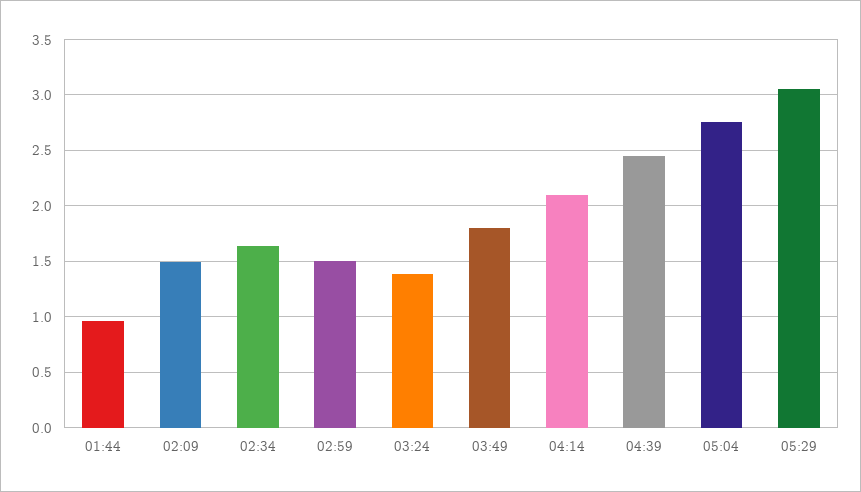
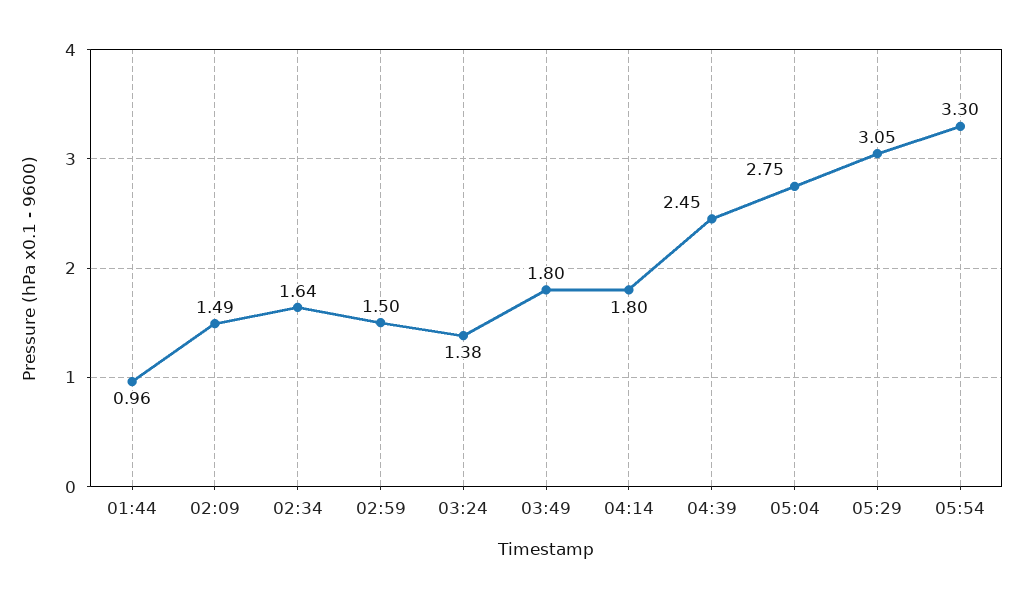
04:14: 2.1 -> 1.8
05:54: none -> 3.3

